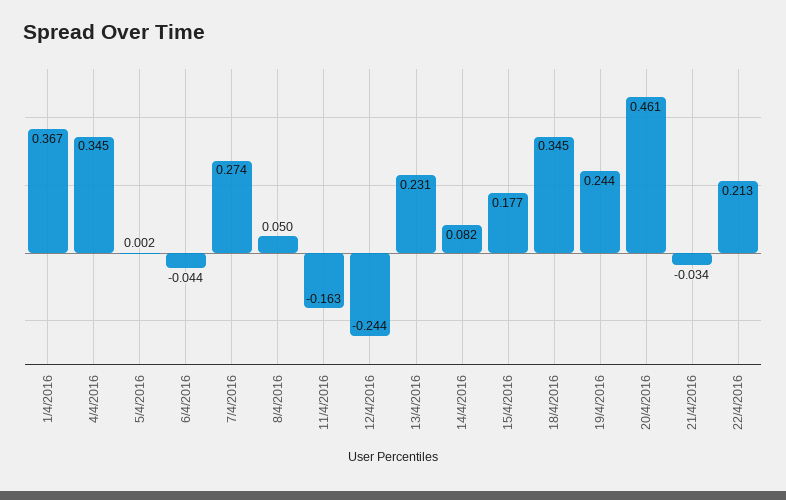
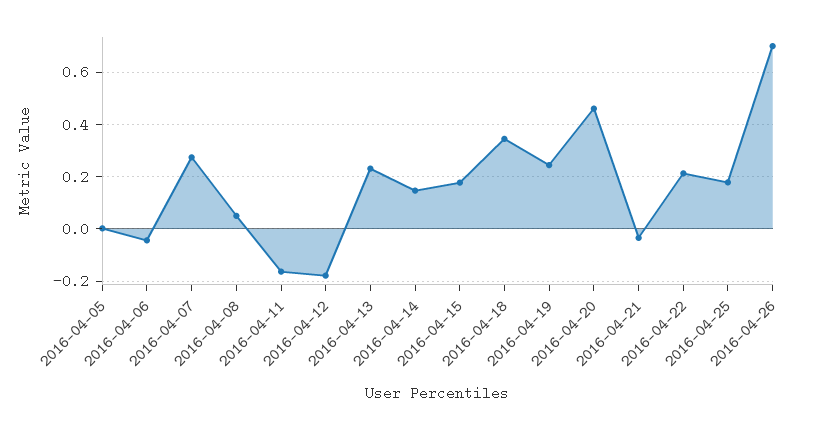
1/4/2016: 0.367 -> none
4/4/2016: 0.345 -> none
12/4/2016: -0.244 -> -0.175
14/4/2016: 0.082 -> 0.15
2016-04-25: none -> 0.175
2016-04-26: none -> 0.7

